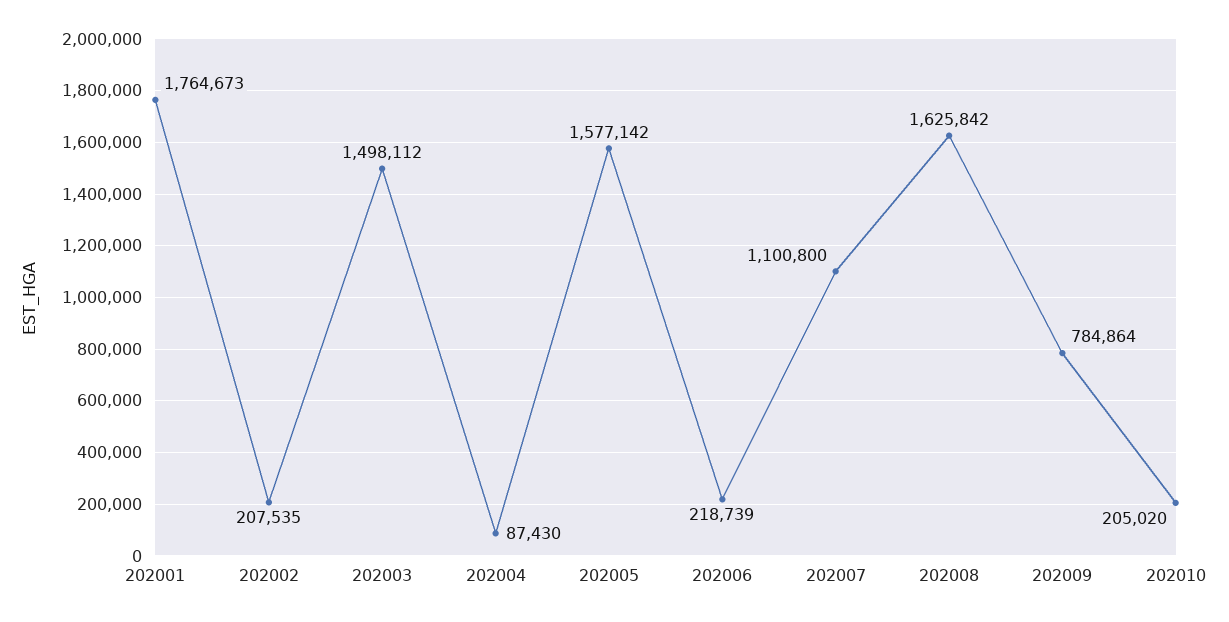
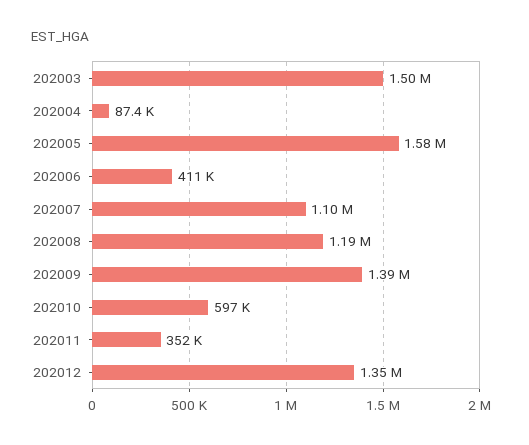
202001: 1764673 -> none
202002: 207535 -> none
202006: 218739 -> 411000
202008: 1625842 -> 1190000
202009: 784864 -> 1390000
202010: 205020 -> 597000
202011: none -> 352000
202012: none -> 1350000

